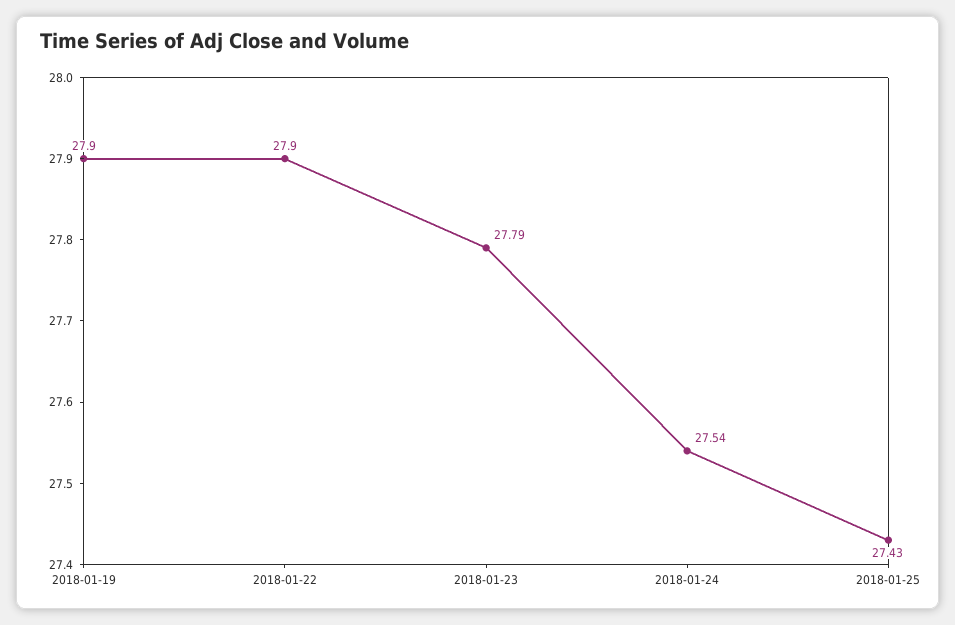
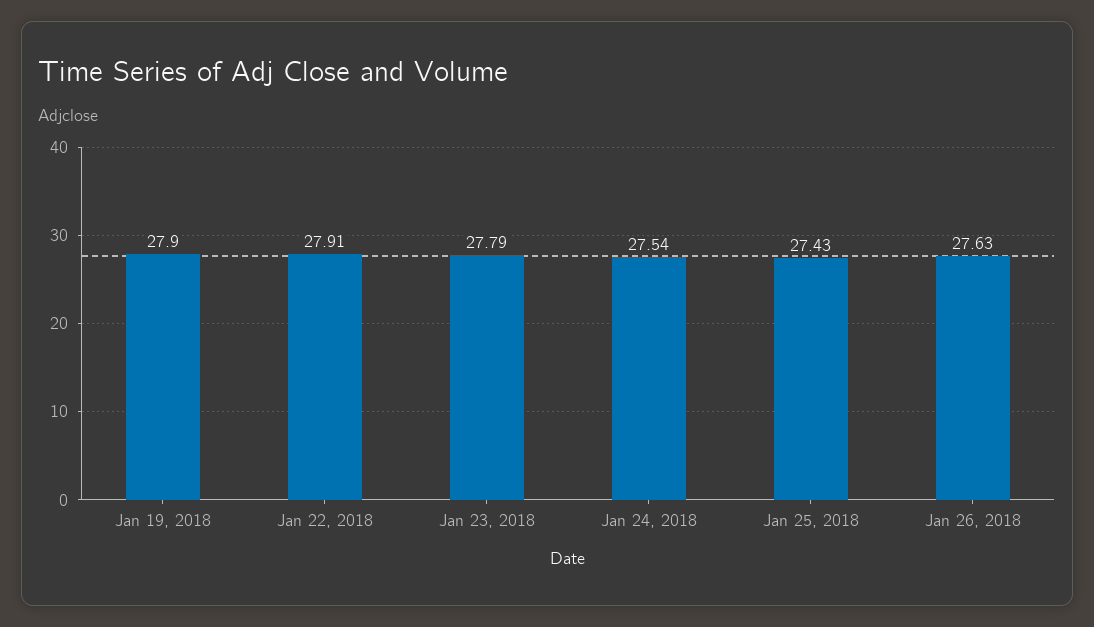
2018-01-22: 27.9 -> 27.91
Jan 26, 2018: none -> 27.63

